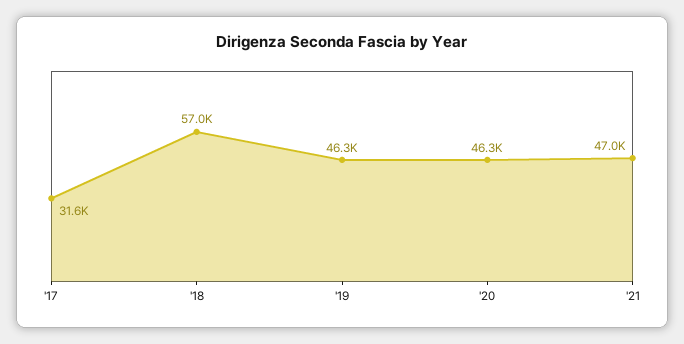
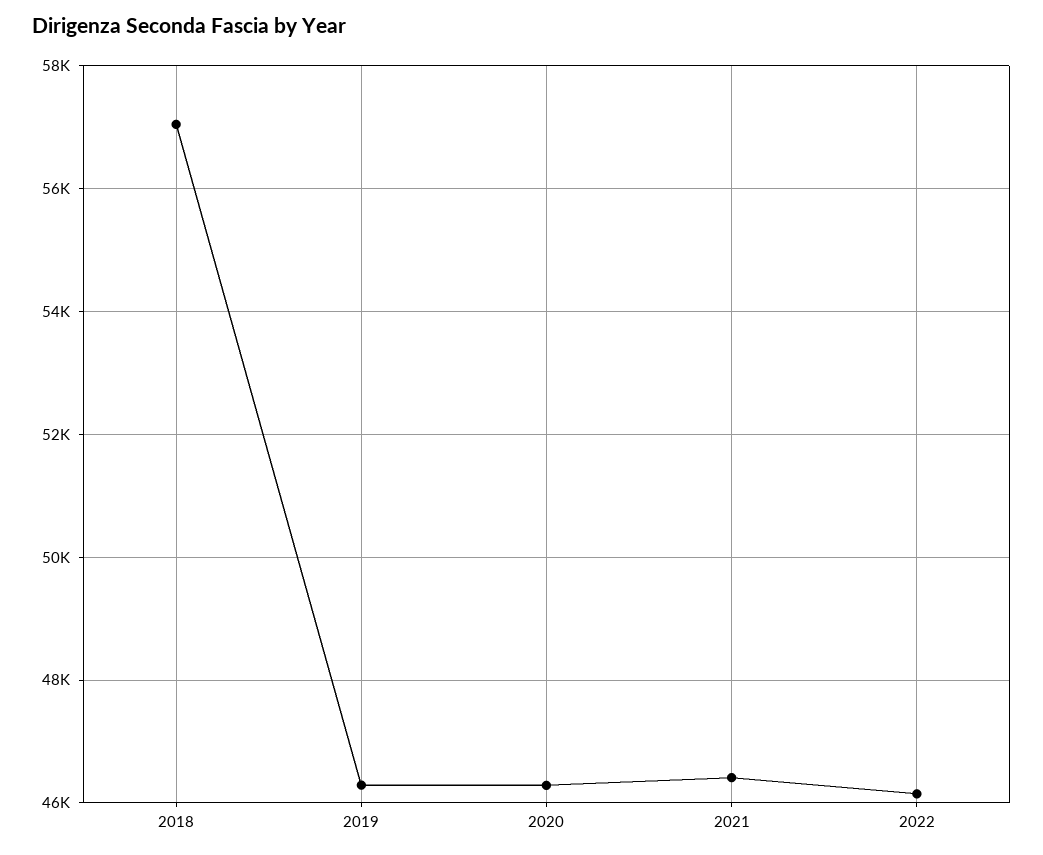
'17: 31600 -> none
'21: 47000 -> 46400
2022: none -> 46200

